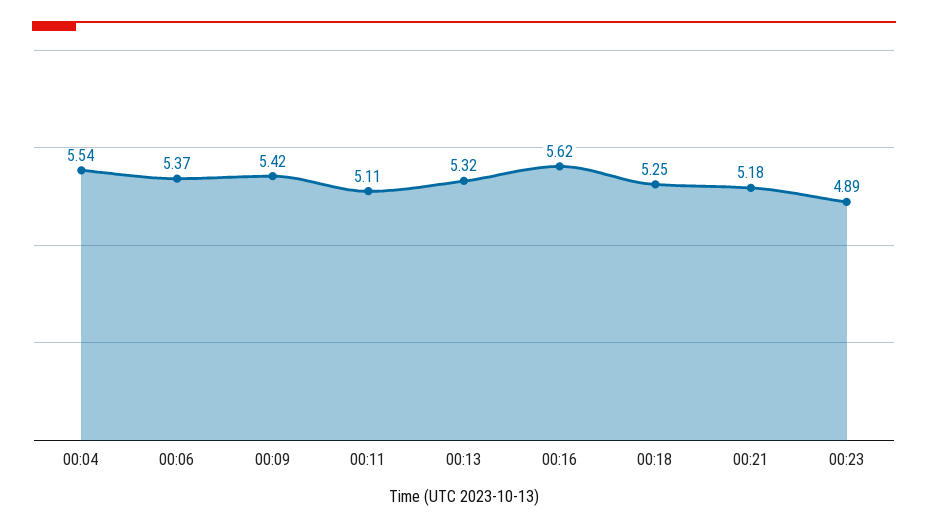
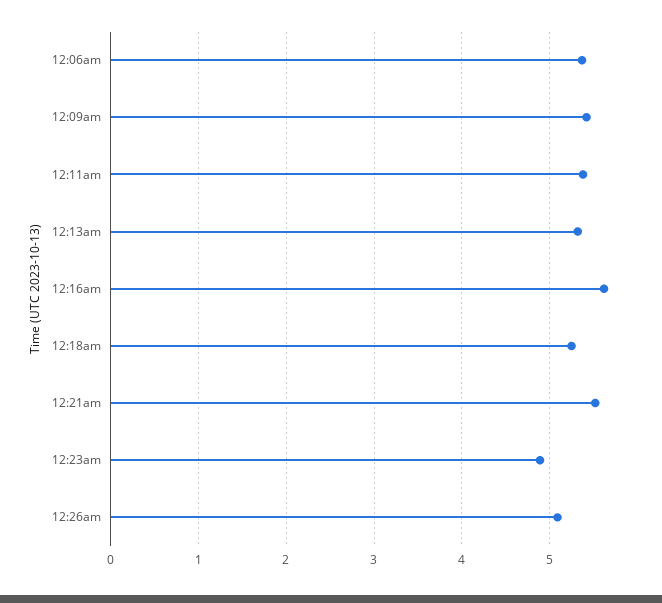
00:04: 5.54 -> none
00:11: 5.11 -> 5.4
00:21: 5.18 -> 5.5
12:26am: none -> 5.1

